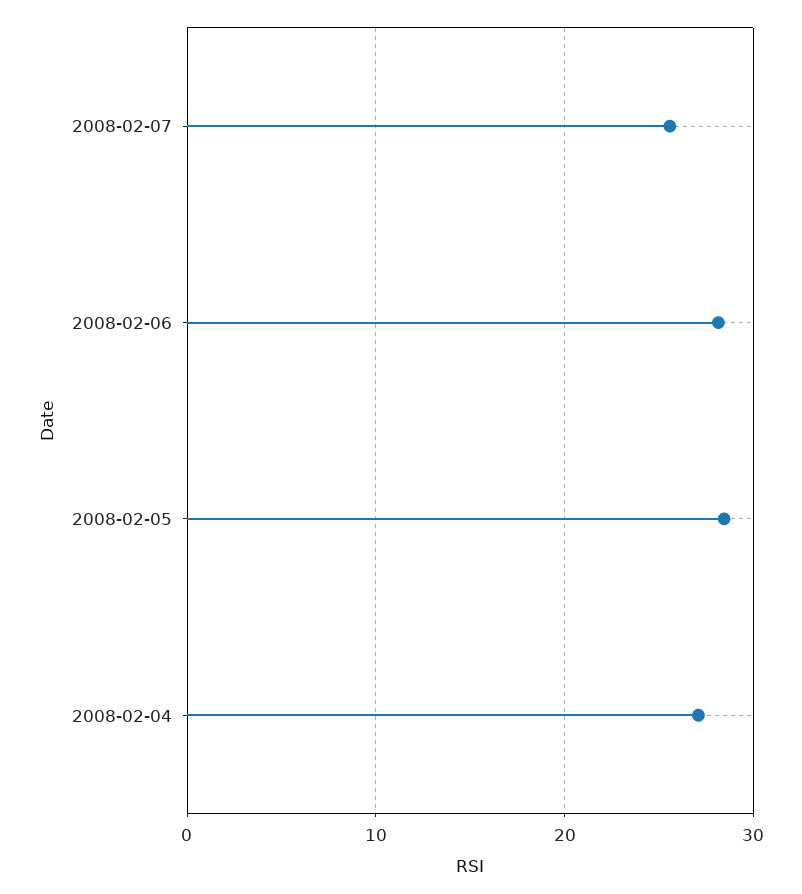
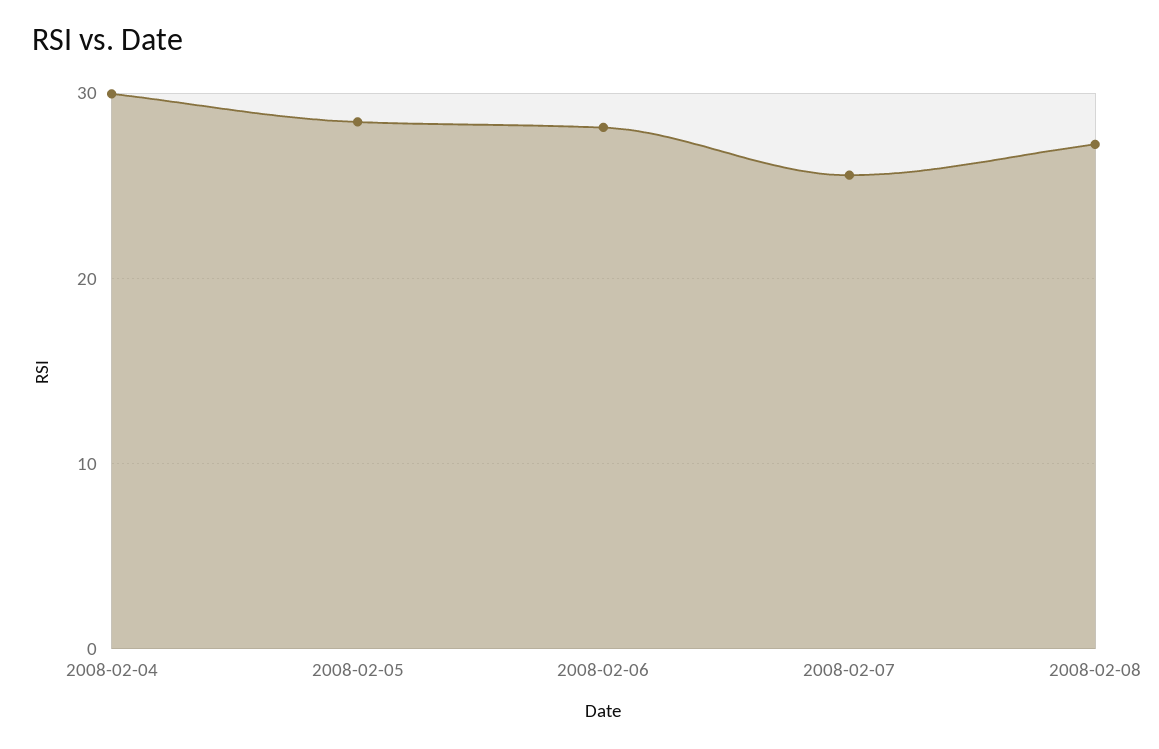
2008-02-04: 27 -> 30
2008-02-08: none -> 27

